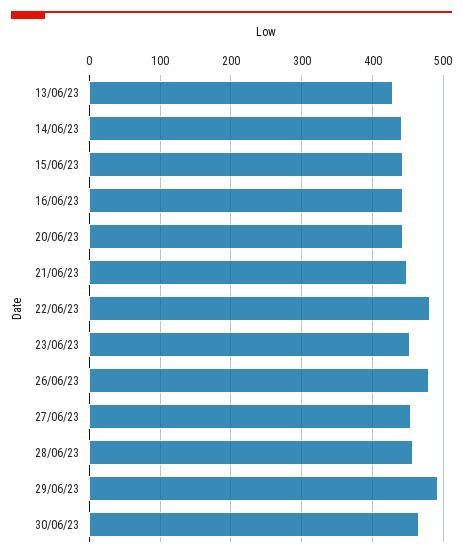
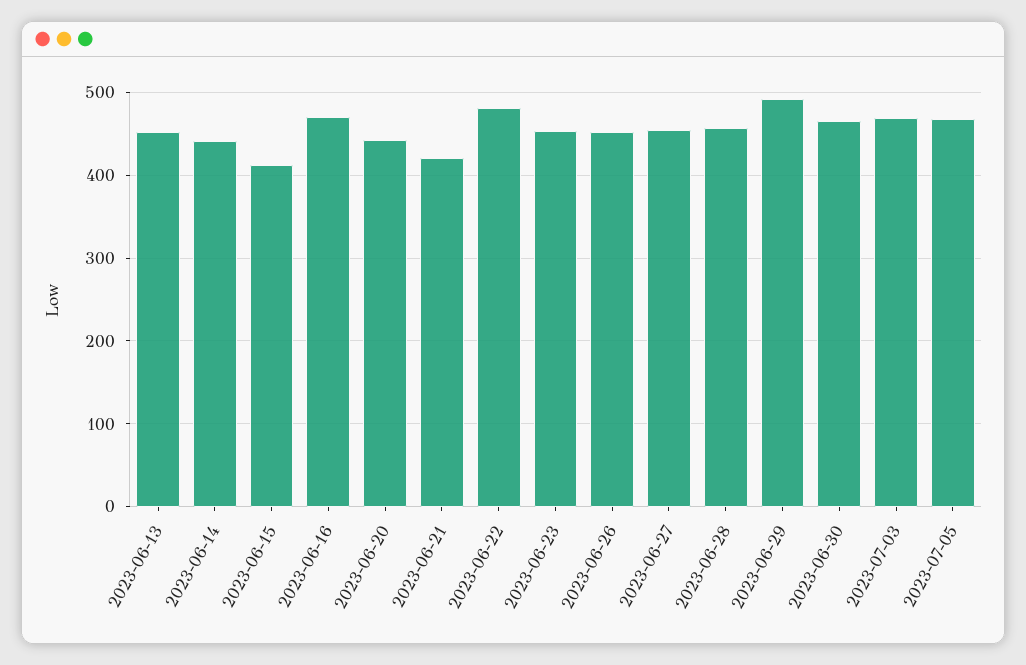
13/06/23: 430 -> 450
15/06/23: 440 -> 410
16/06/23: 440 -> 470
21/06/23: 450 -> 420
26/06/23: 480 -> 450
2023-07-03: none -> 470
2023-07-05: none -> 470

